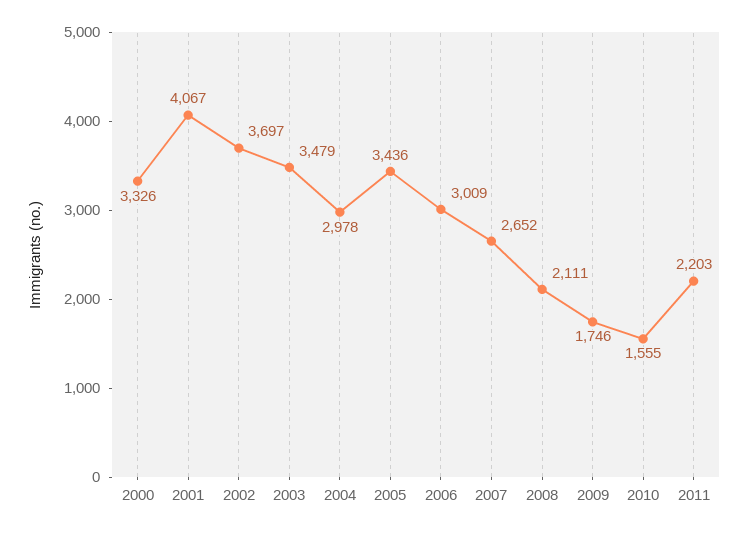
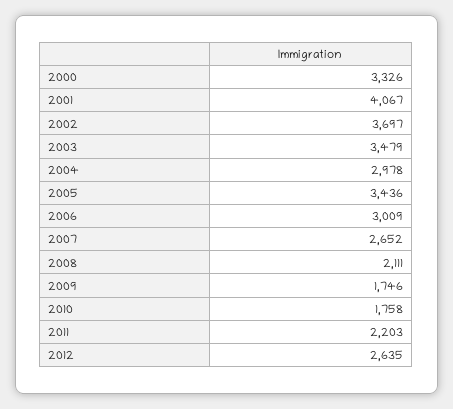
2010: 1555 -> 1758
2012: none -> 2635

